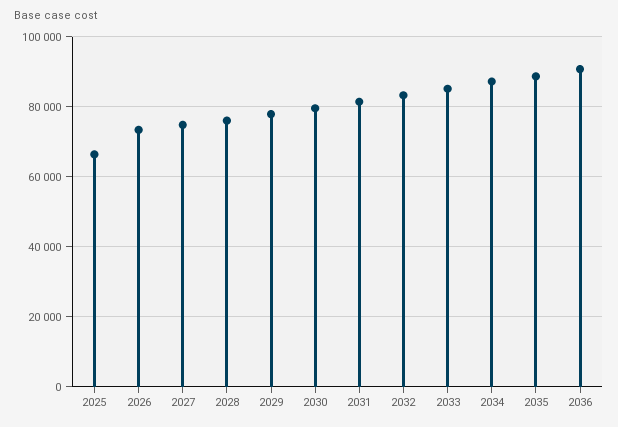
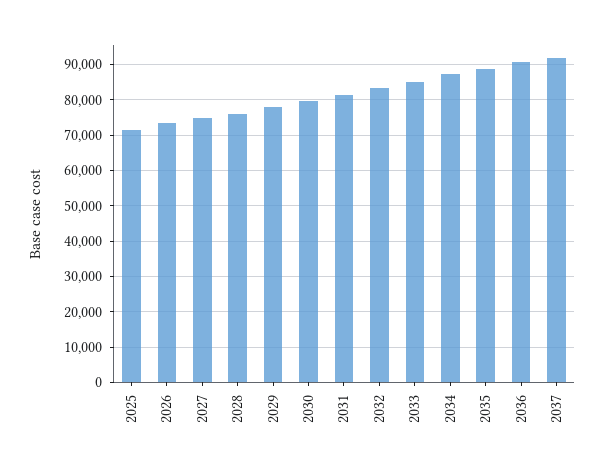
2025: 66000 -> 72000
2037: none -> 92000

